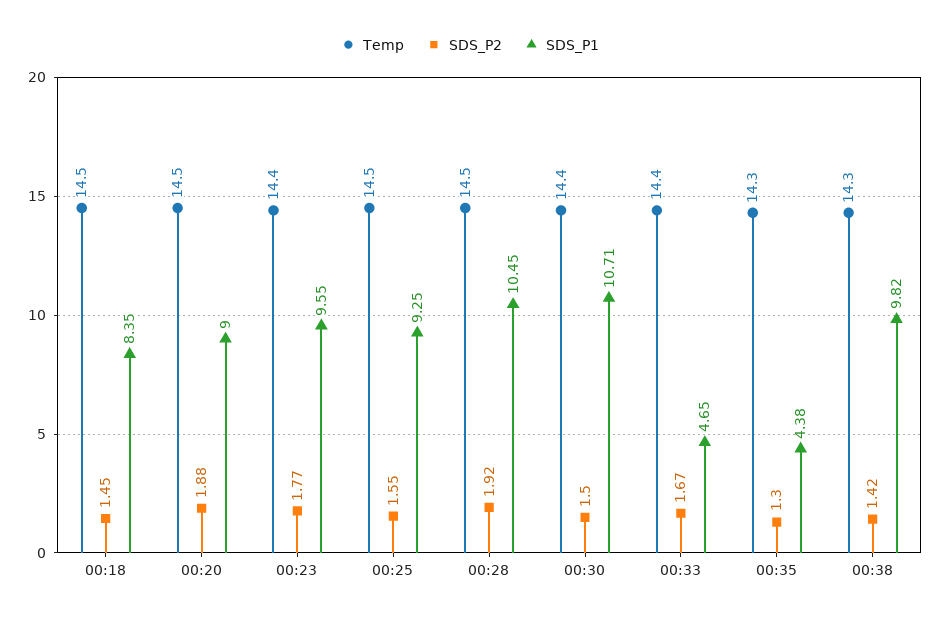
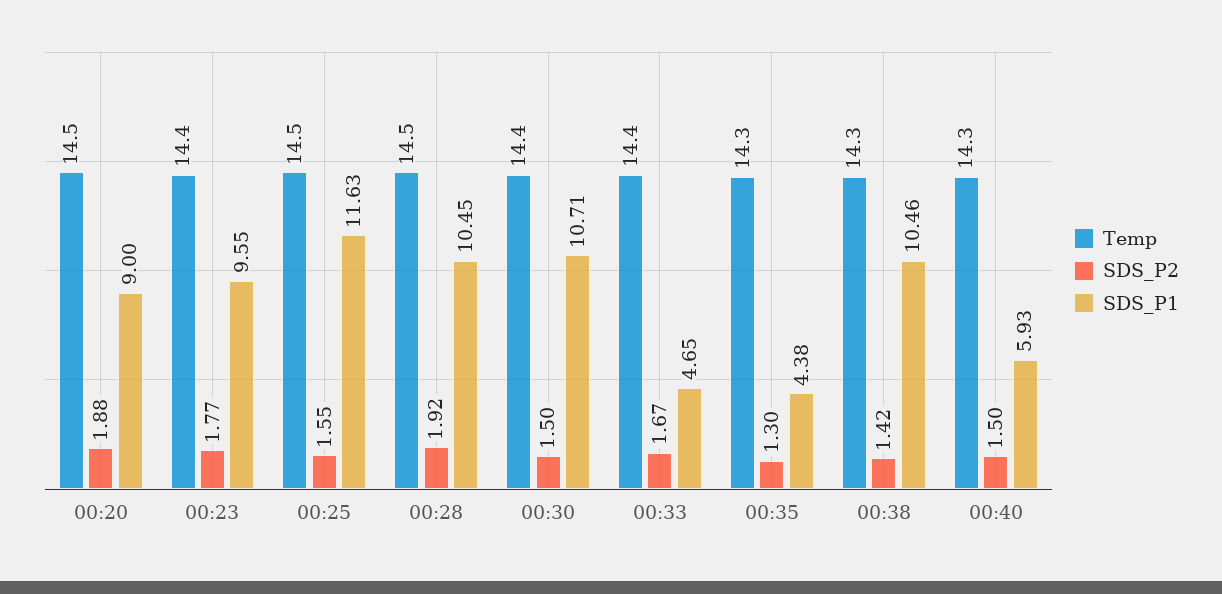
Temp, 00:18: 14.5 -> none
SDS_P2, 00:18: 1.45 -> none
SDS_P1, 00:18: 8.35 -> none
SDS_P1, 00:25: 9.25 -> 11.63
SDS_P1, 00:38: 9.82 -> 10.46
Temp, 00:40: none -> 14.3
SDS_P2, 00:40: none -> 1.5
SDS_P1, 00:40: none -> 5.93

